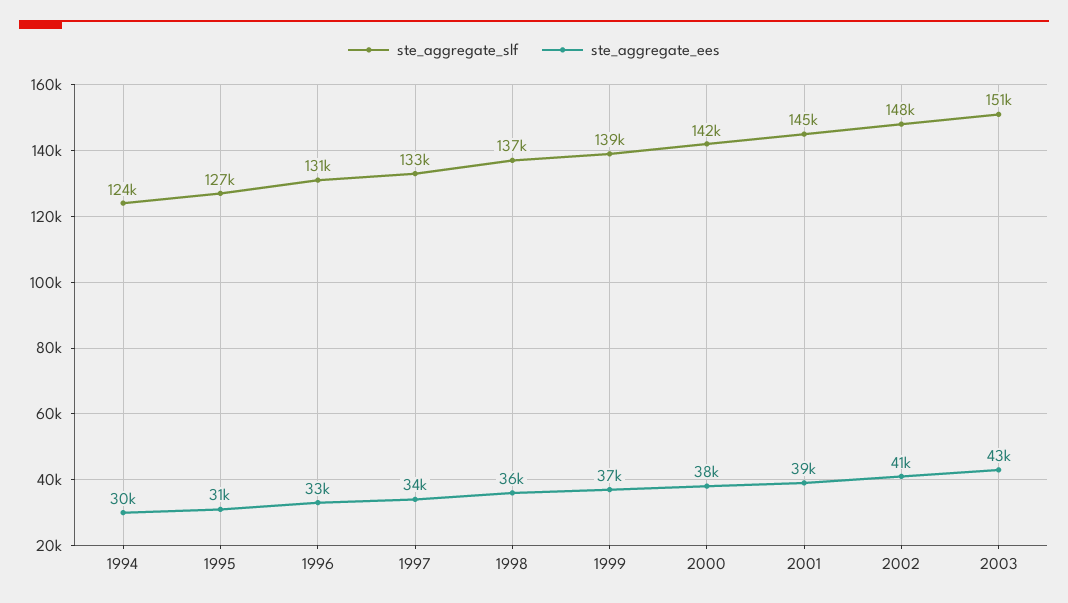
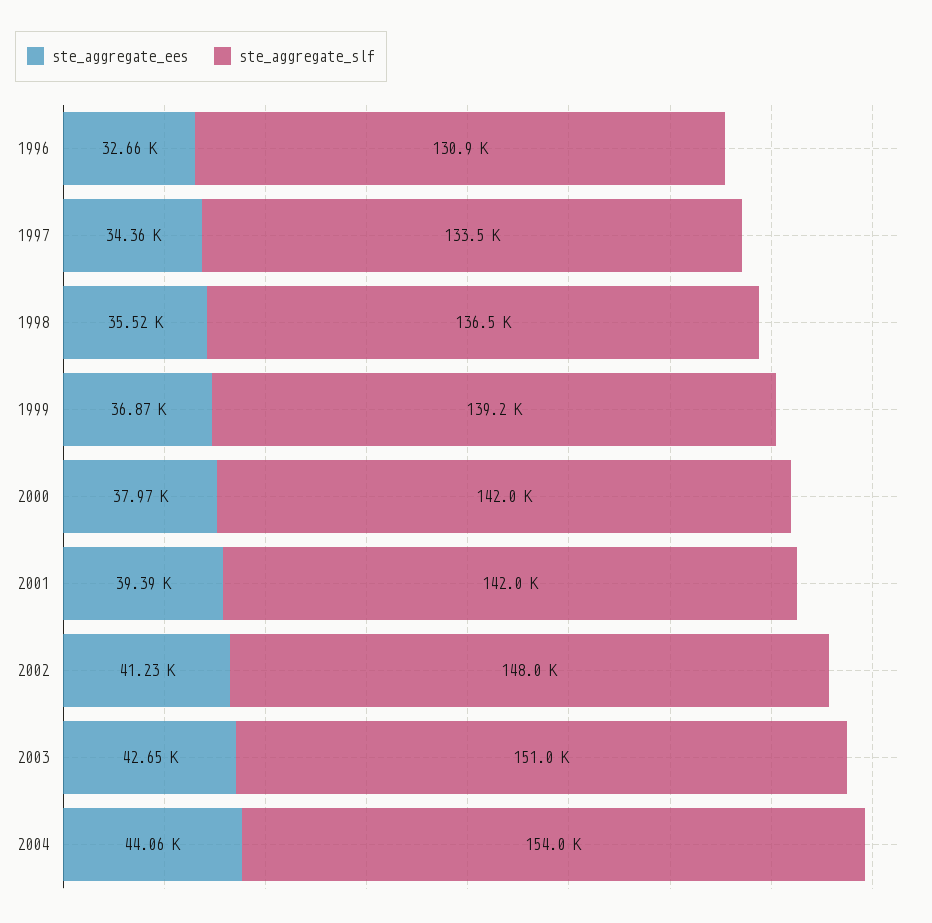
ste_aggregate_slf, 1994: 124000 -> none
ste_aggregate_ees, 1994: 30000 -> none
ste_aggregate_slf, 1995: 127000 -> none
ste_aggregate_ees, 1995: 31000 -> none
ste_aggregate_slf, 2001: 145000 -> 142000
ste_aggregate_ees, 2004: none -> 44060
ste_aggregate_slf, 2004: none -> 154000

